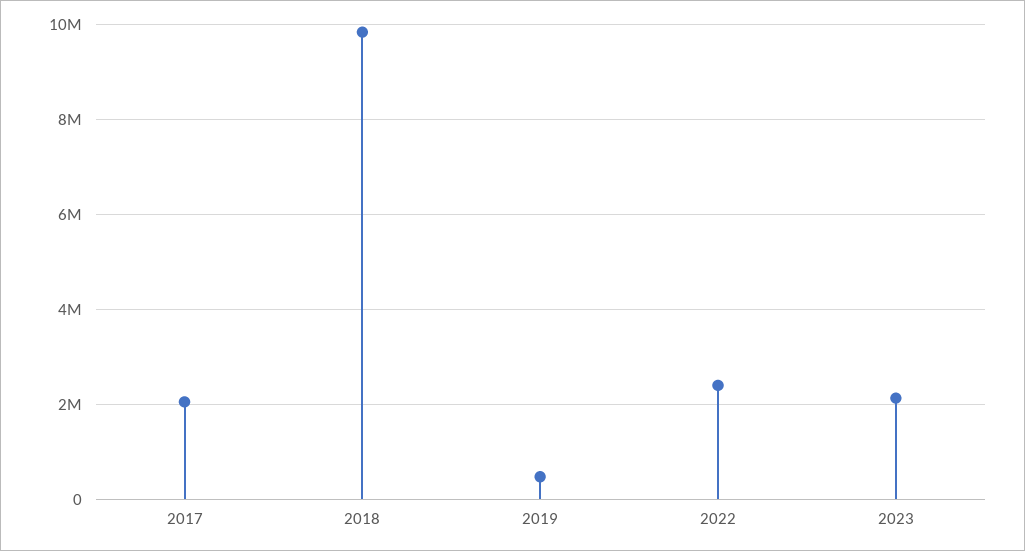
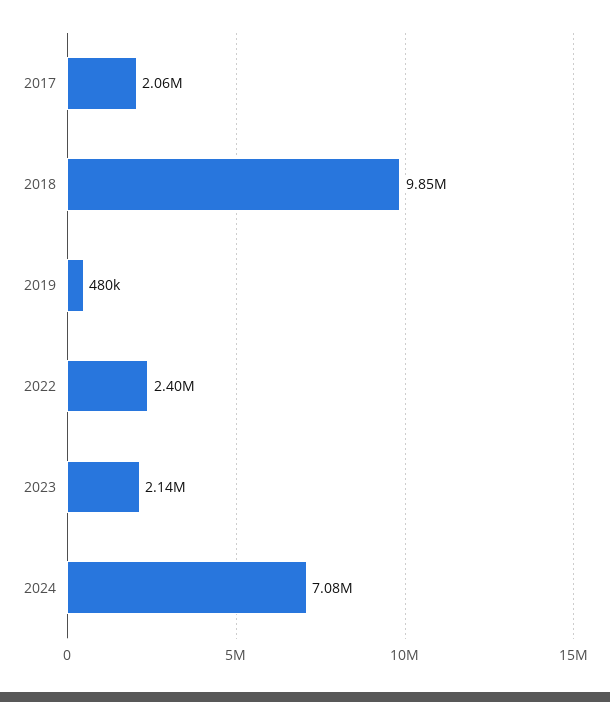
2024: none -> 7080000

